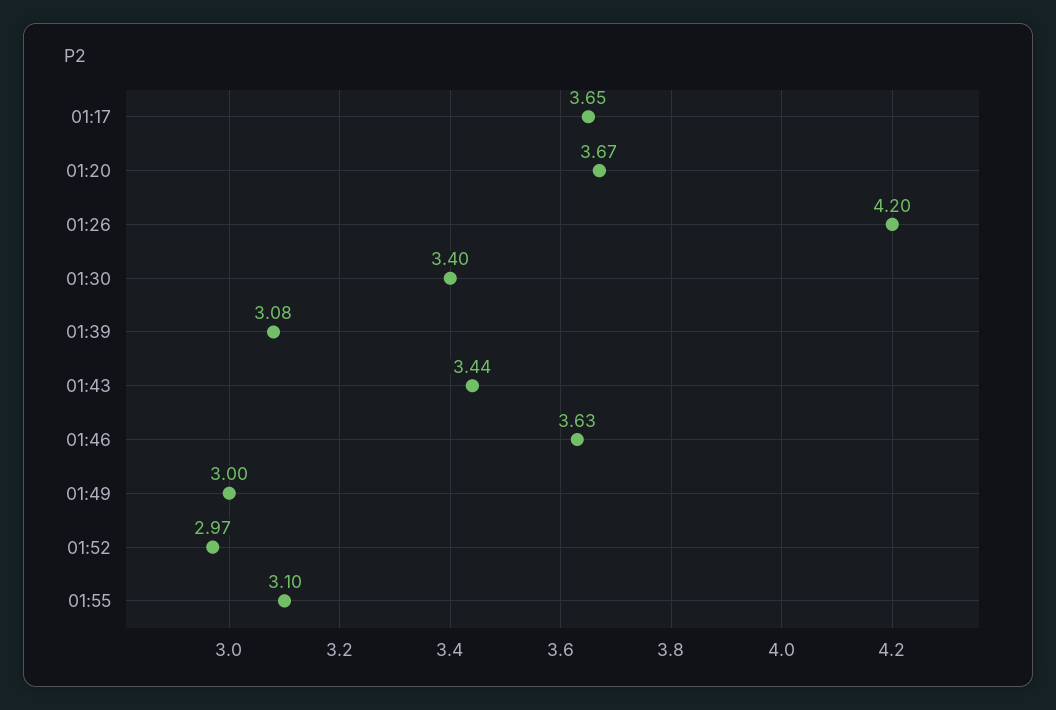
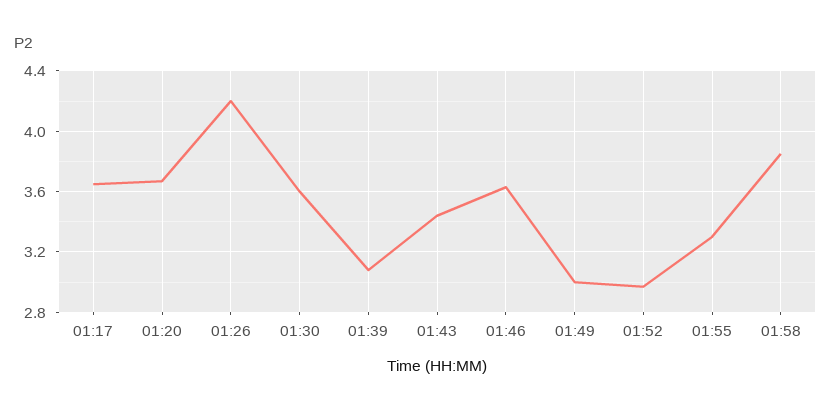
01:30: 3.4 -> 3.6
01:55: 3.1 -> 3.3
01:58: none -> 3.85

